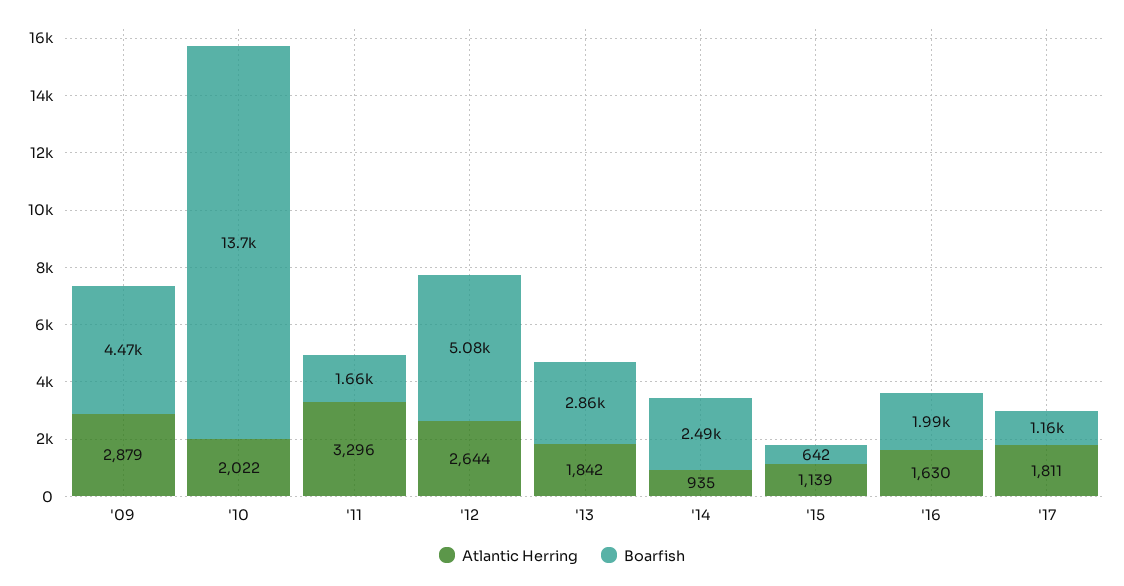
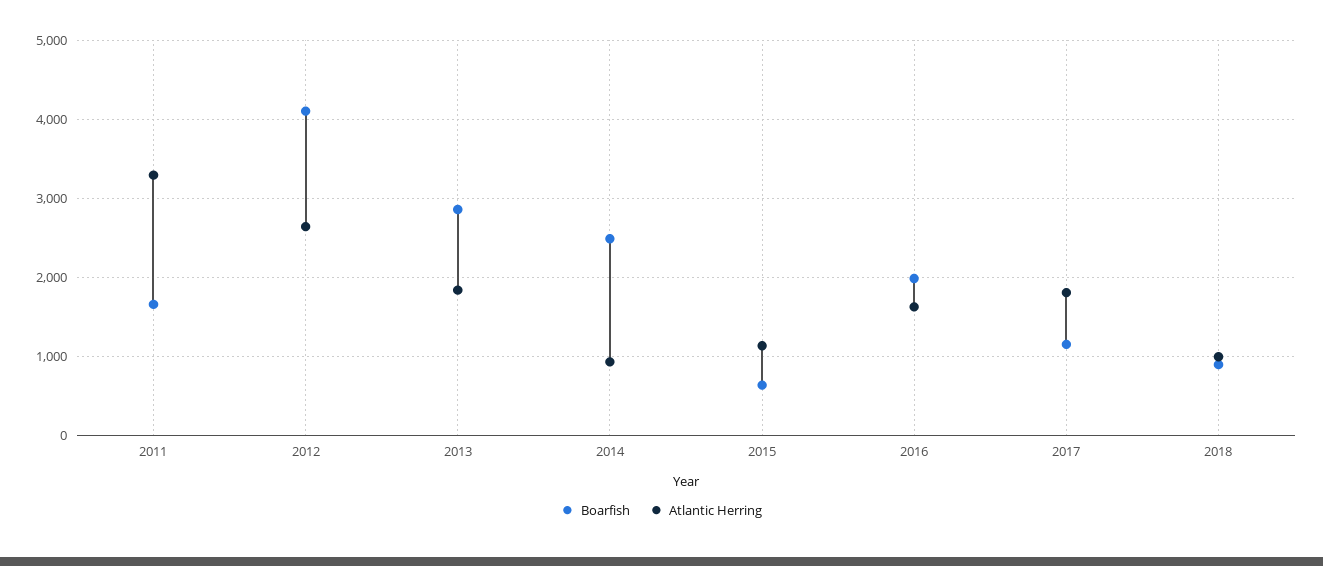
Atlantic Herring, '09: 2879 -> none
Boarfish, '09: 4470 -> none
Atlantic Herring, '10: 2022 -> none
Boarfish, '10: 13700 -> none
Boarfish, '12: 5080 -> 4100
Boarfish, 2018: none -> 900
Atlantic Herring, 2018: none -> 1000

